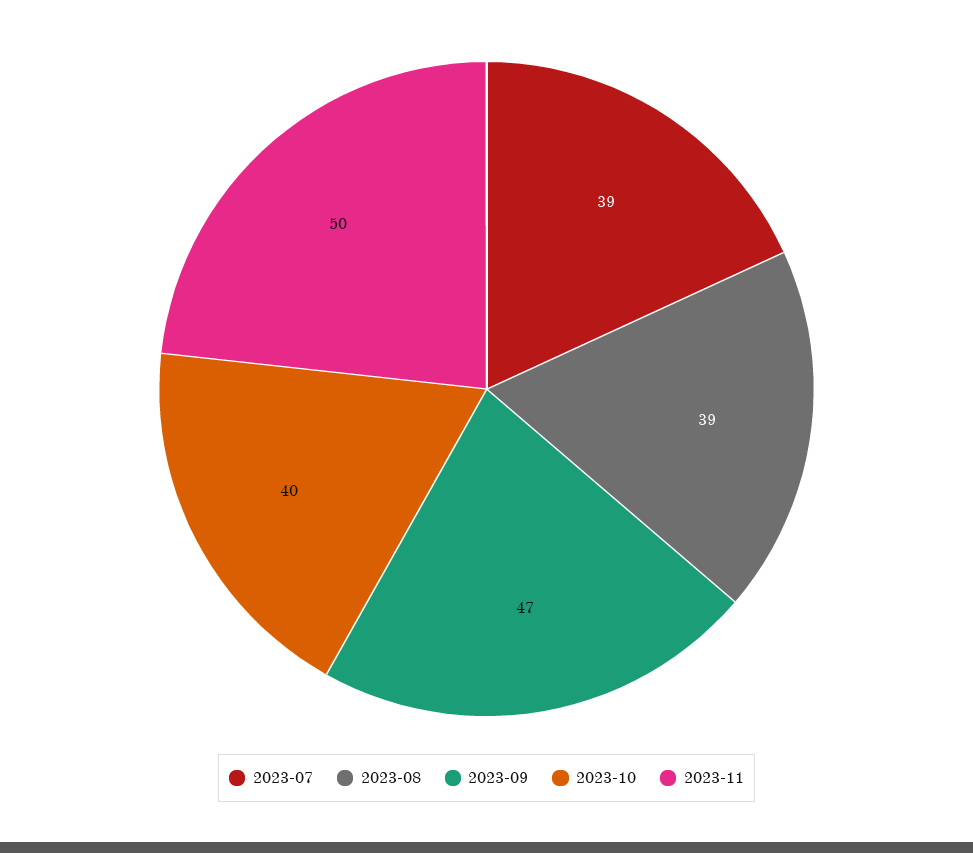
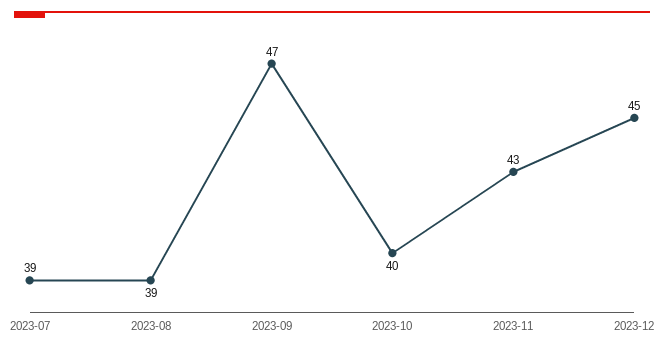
2023-11: 50 -> 43
2023-12: none -> 45

